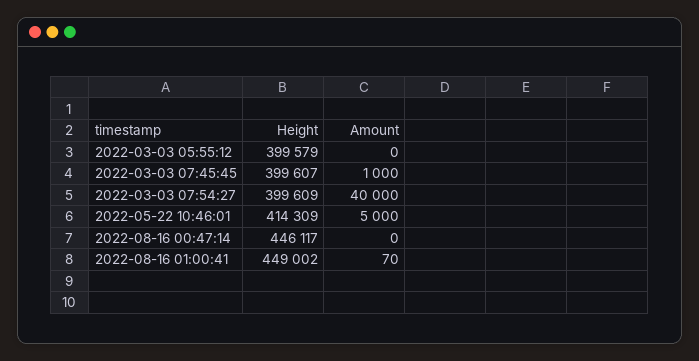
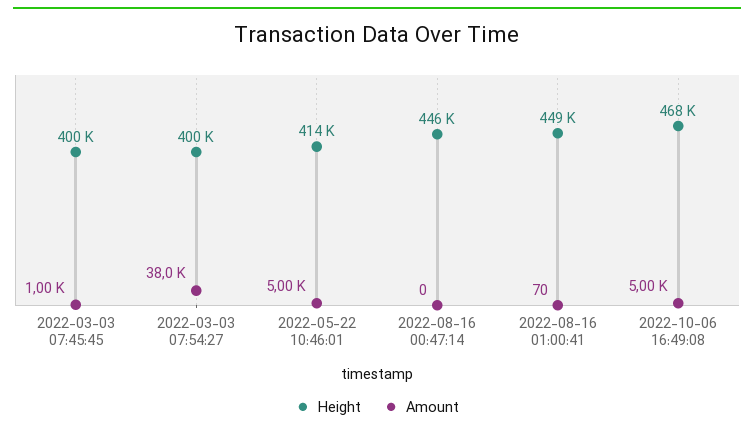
Height, 2022-03-03 05:55:12: 399579 -> none
Amount, 2022-03-03 05:55:12: 0 -> none
Amount, 2022-03-03 07:54:27: 40000 -> 38000
Height, 2022-10-06 16:49:08: none -> 468000
Amount, 2022-10-06 16:49:08: none -> 5000

